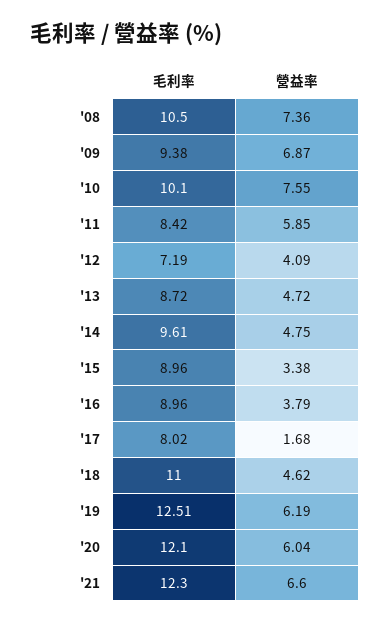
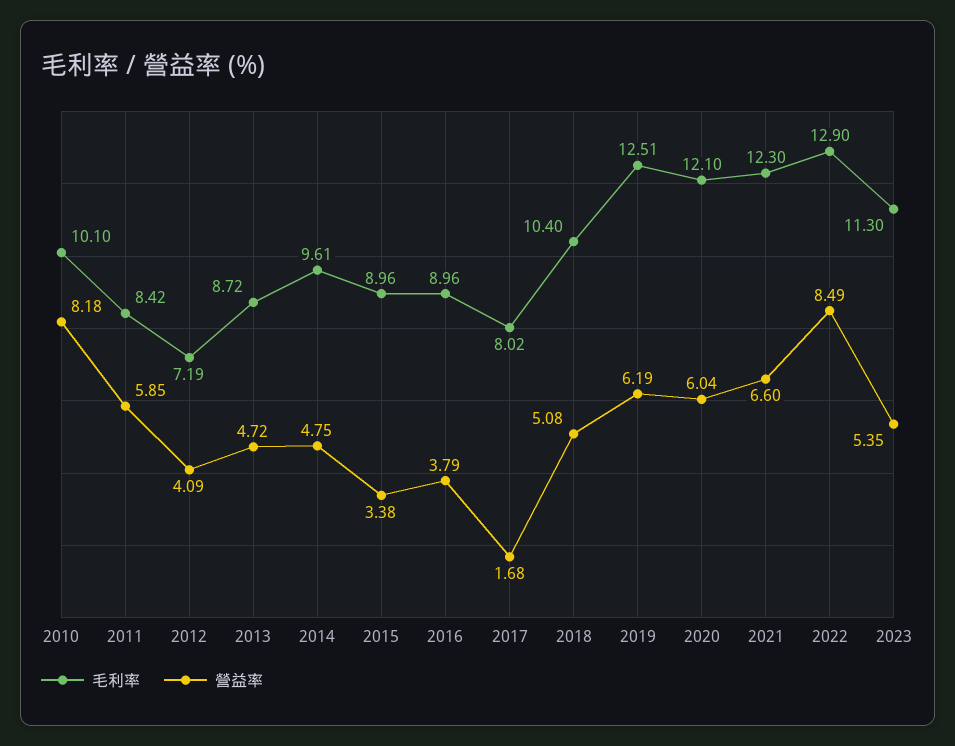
毛利率, '08: 10.5 -> none
營益率, '08: 7.36 -> none
毛利率, '09: 9.38 -> none
營益率, '09: 6.87 -> none
營益率, '10: 7.55 -> 8.18
毛利率, '18: 11 -> 10.4
營益率, '18: 4.62 -> 5.08
毛利率, 2022: none -> 12.9
營益率, 2022: none -> 8.49
毛利率, 2023: none -> 11.3
營益率, 2023: none -> 5.35

